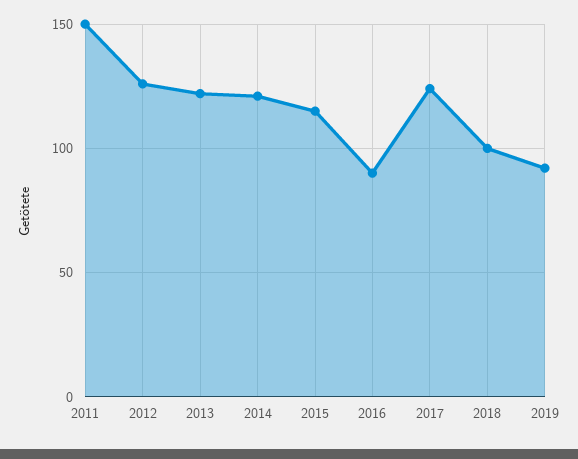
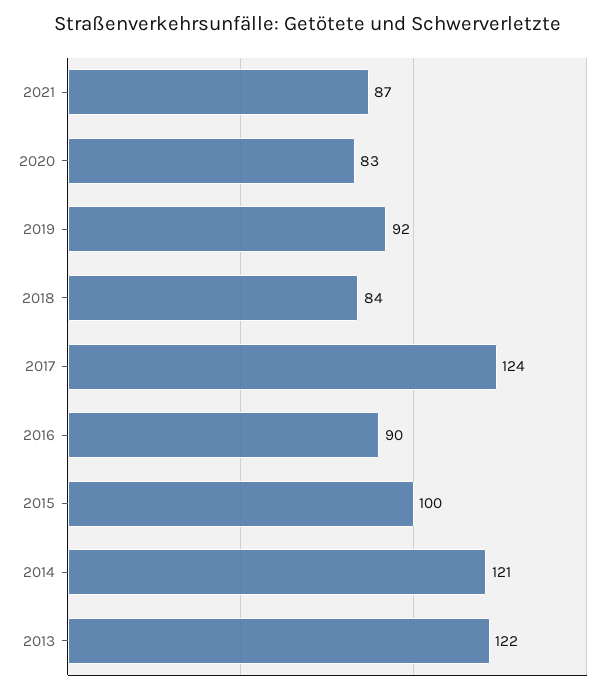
2011: 150 -> none
2012: 125 -> none
2015: 115 -> 100
2018: 100 -> 84
2021: none -> 87
2020: none -> 83

